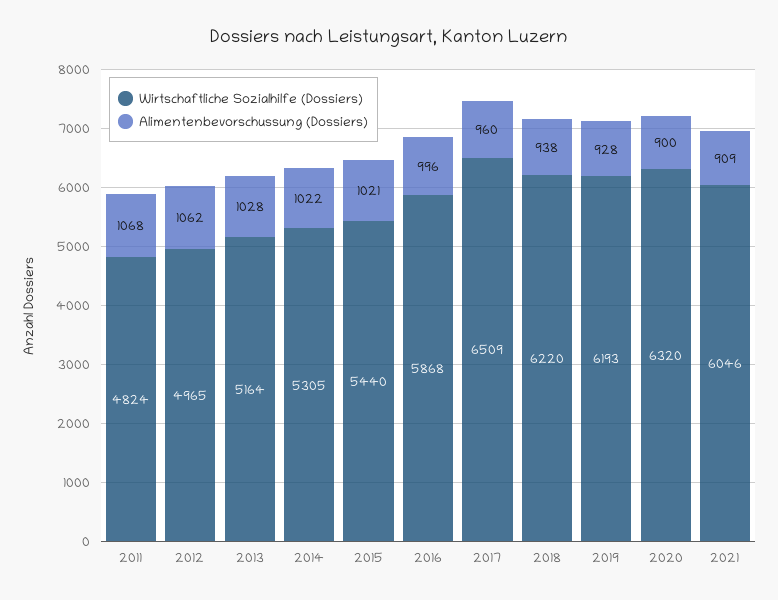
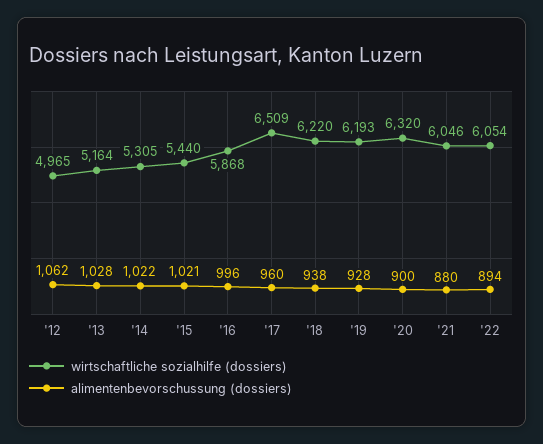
Wirtschaftliche Sozialhilfe (Dossiers), 2011: 4824 -> none
Alimentenbevorschussung (Dossiers), 2011: 1068 -> none
Alimentenbevorschussung (Dossiers), 2021: 909 -> 880
Wirtschaftliche Sozialhilfe (Dossiers), '22: none -> 6054
Alimentenbevorschussung (Dossiers), '22: none -> 894

